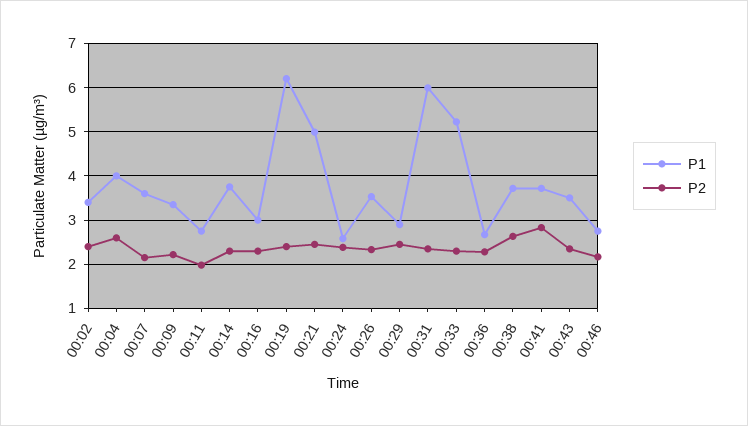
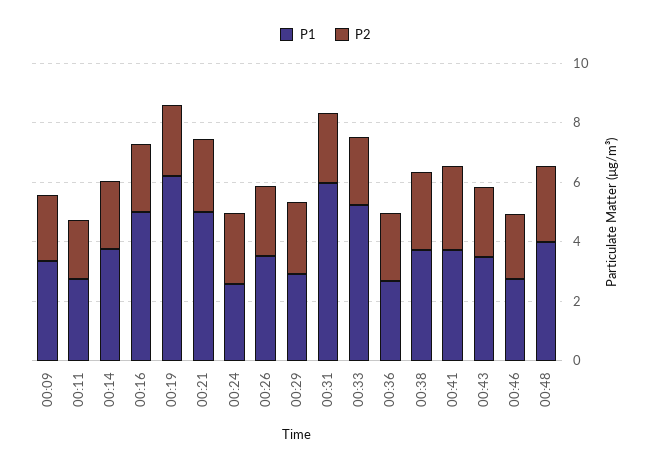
P1, 00:02: 3.4 -> none
P2, 00:02: 2.4 -> none
P1, 00:04: 4 -> none
P2, 00:04: 2.6 -> none
P1, 00:07: 3.6 -> none
P2, 00:07: 2.2 -> none
P1, 00:16: 3 -> 5
P1, 00:48: none -> 4
P2, 00:48: none -> 2.5

